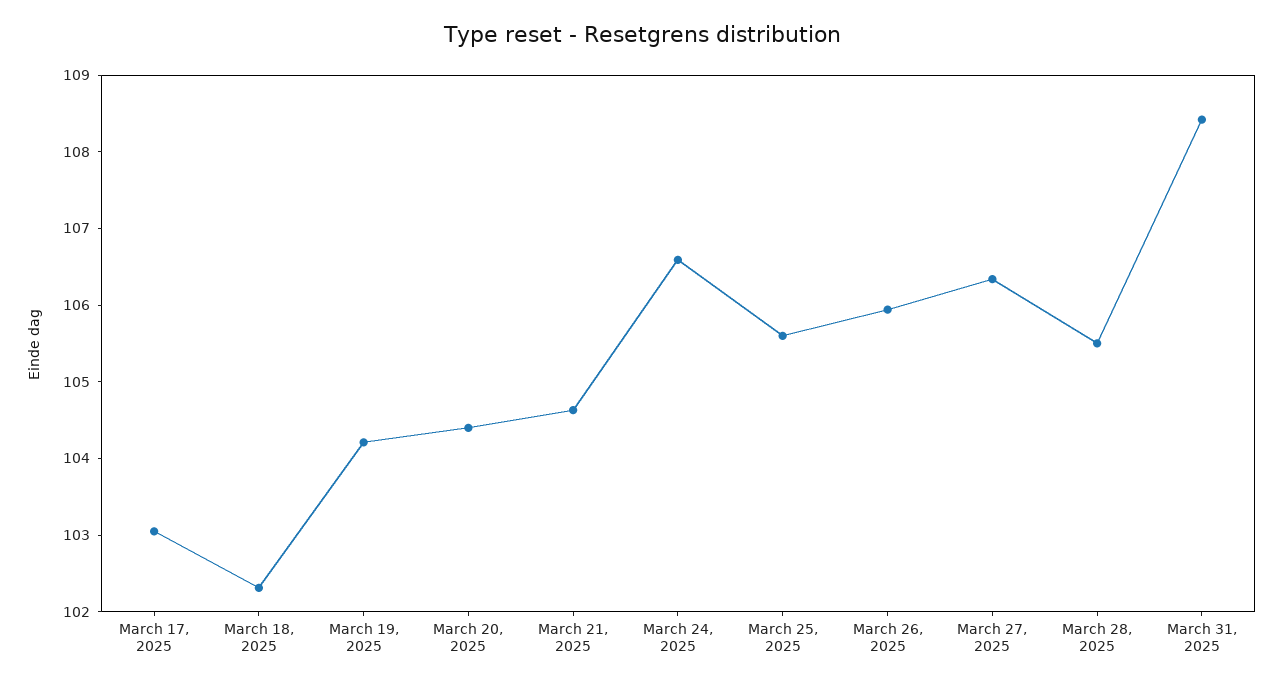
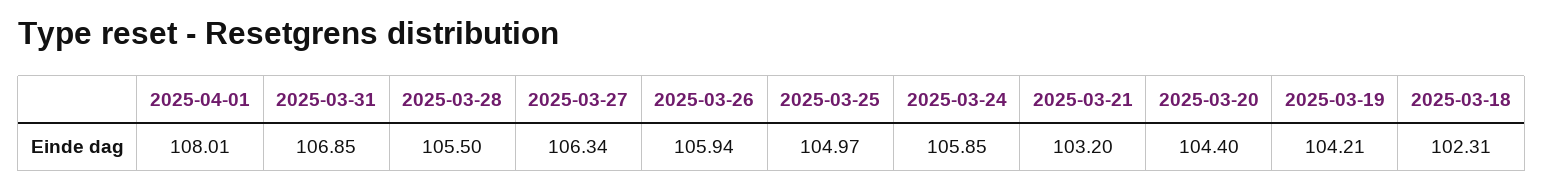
March 17, 2025: 103 -> none
March 21, 2025: 104.6 -> 103.2
March 24, 2025: 106.6 -> 105.85
March 25, 2025: 105.6 -> 104.97
March 31, 2025: 108.4 -> 106.85
2025-04-01: none -> 108.01

